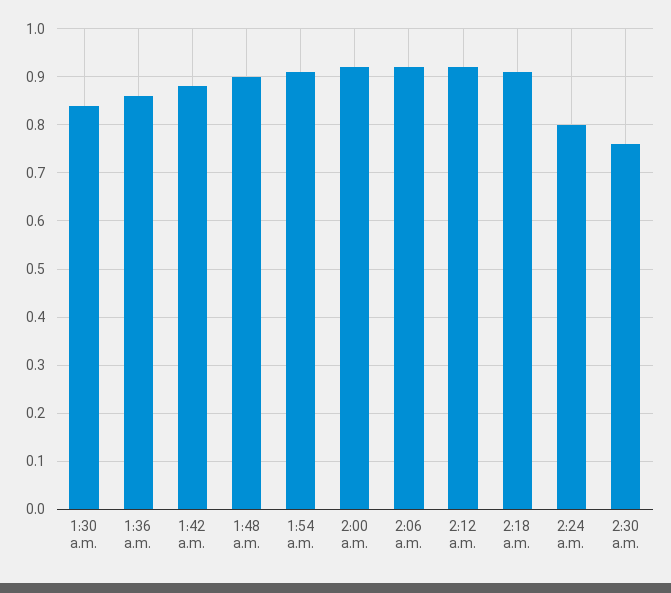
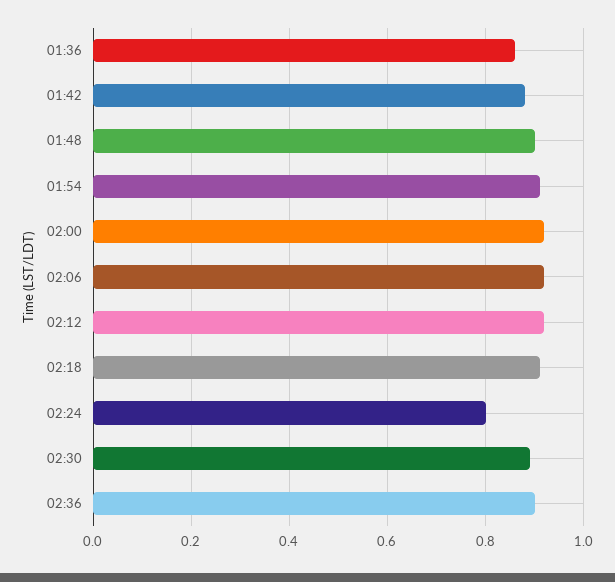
1:30 a.m.: 0.85 -> none
2:30 a.m.: 0.75 -> 0.9
02:36: none -> 0.9

